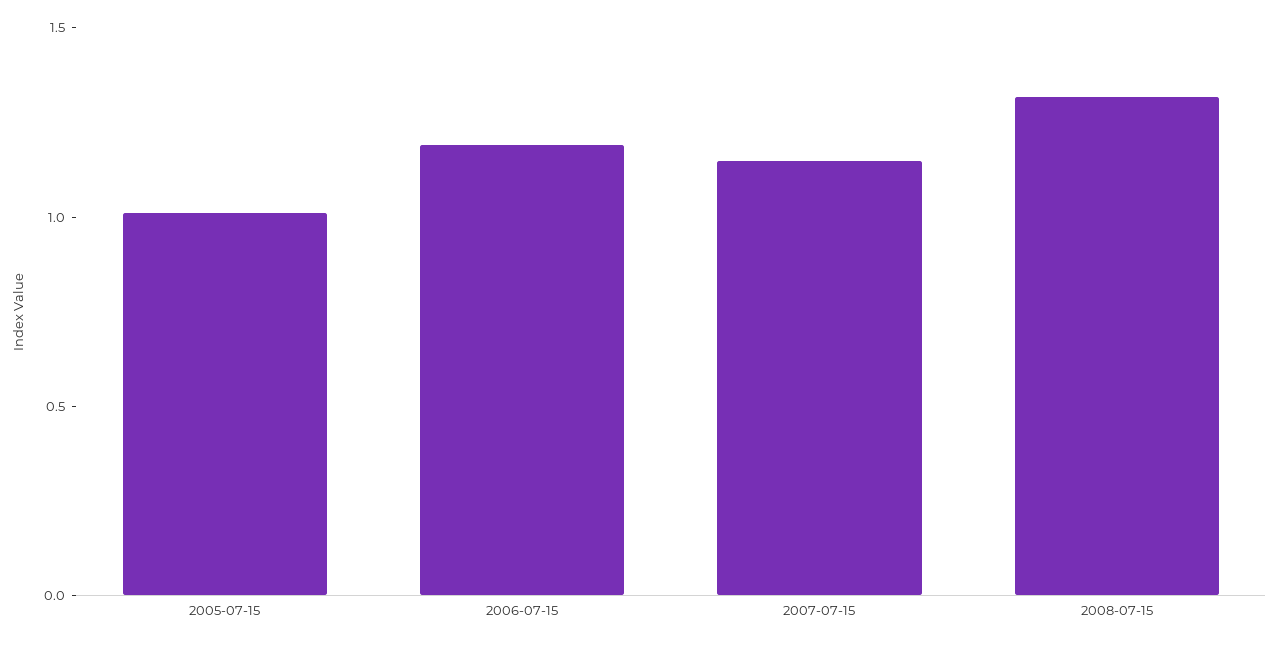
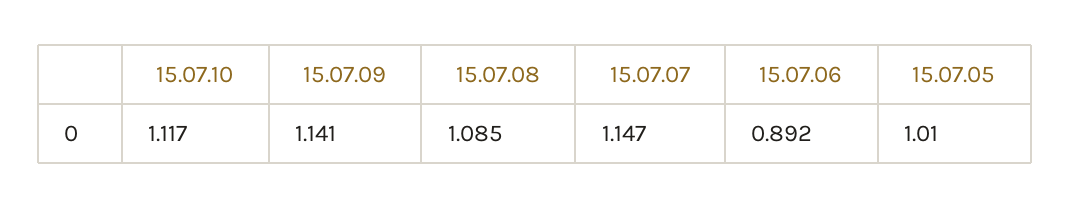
2006-07-15: 1.2 -> 0.892
2008-07-15: 1.3 -> 1.085
15.07.10: none -> 1.117
15.07.09: none -> 1.141

